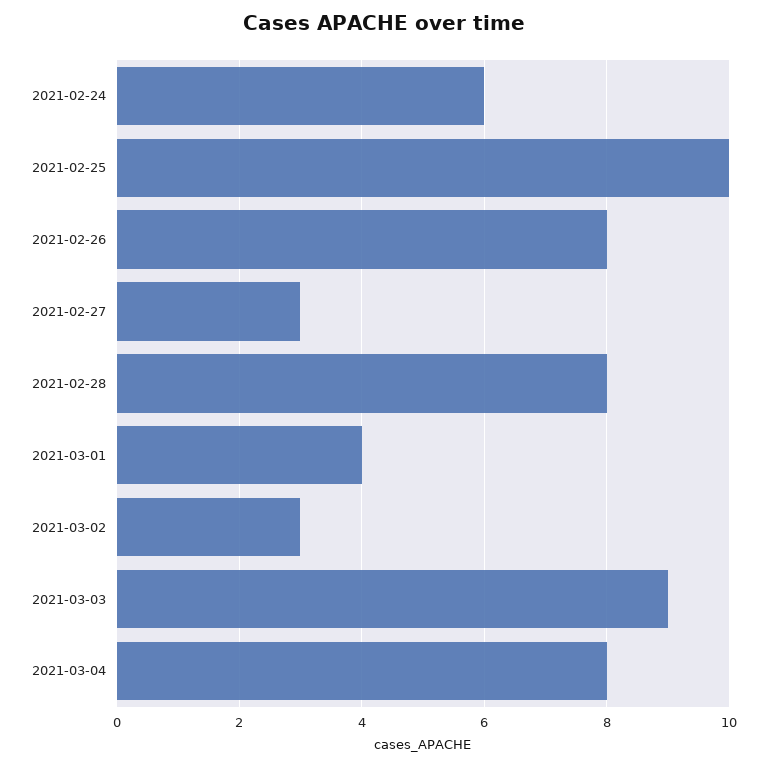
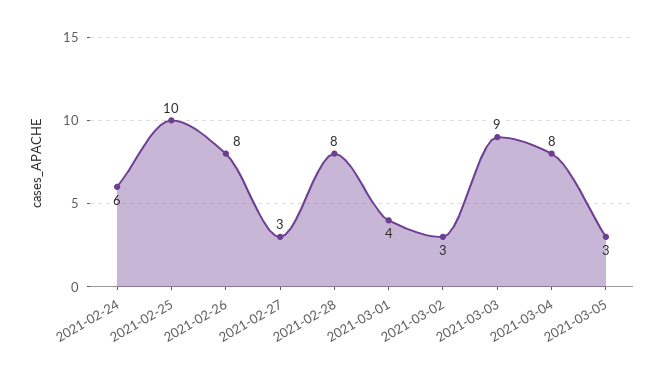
2021-03-05: none -> 3

